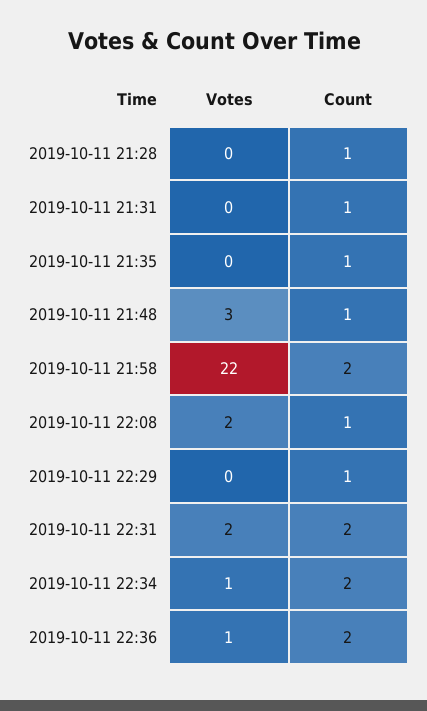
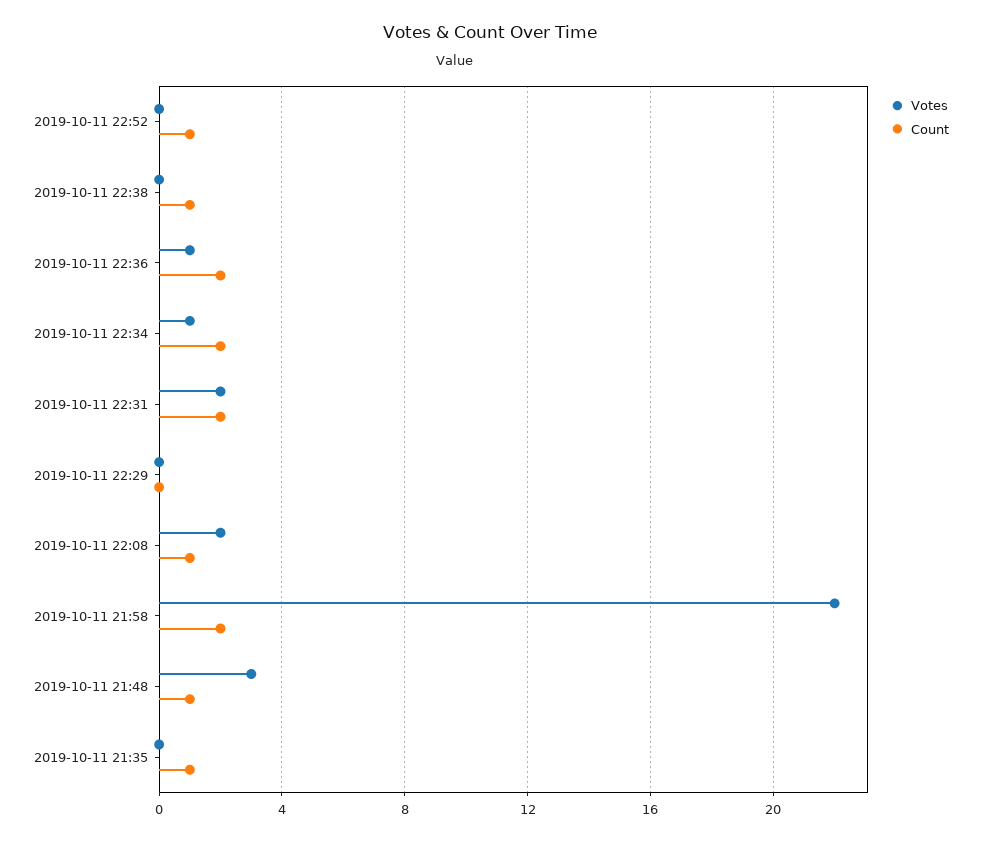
Votes, 2019-10-11 21:28: 0 -> none
Count, 2019-10-11 21:28: 1 -> none
Votes, 2019-10-11 21:31: 0 -> none
Count, 2019-10-11 21:31: 1 -> none
Count, 2019-10-11 22:29: 1 -> 0
Votes, 2019-10-11 22:52: none -> 0
Count, 2019-10-11 22:52: none -> 1
Votes, 2019-10-11 22:38: none -> 0
Count, 2019-10-11 22:38: none -> 1

